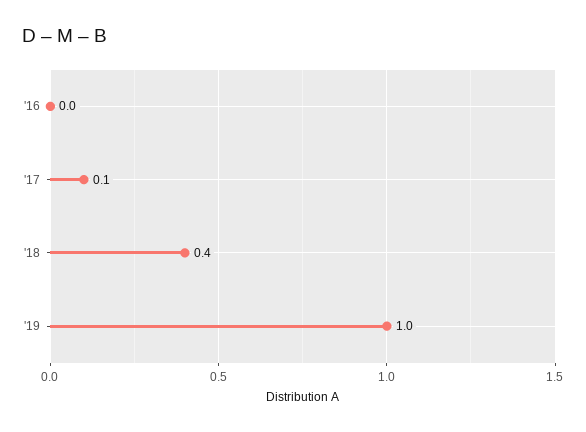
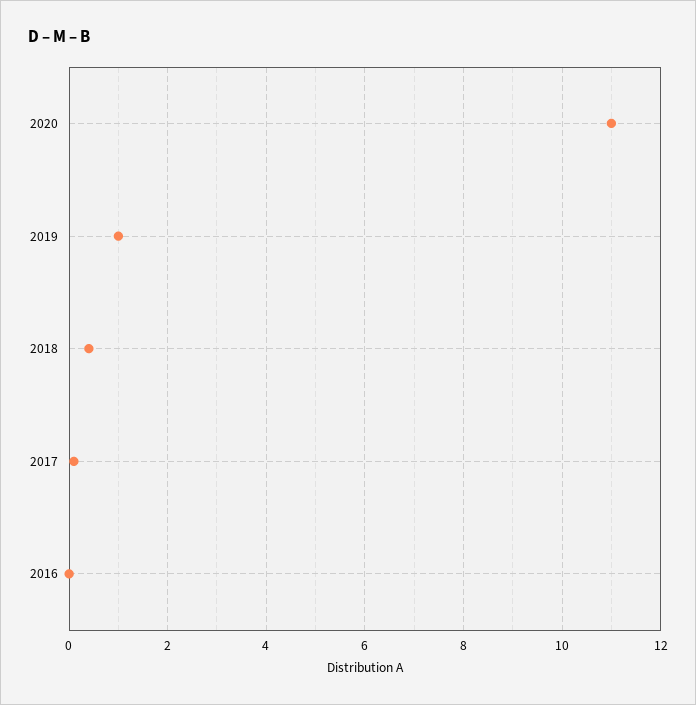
2020: none -> 11

